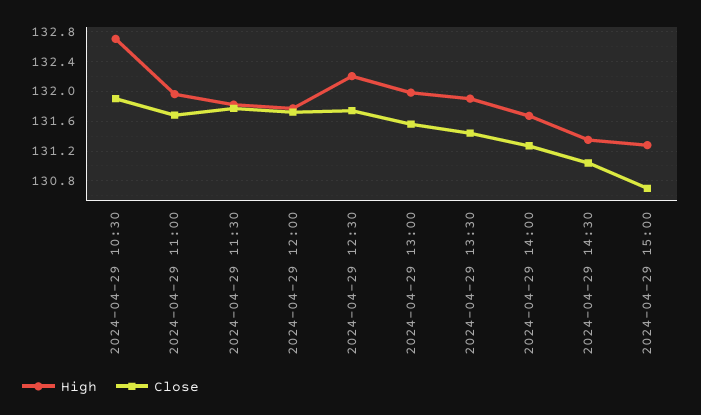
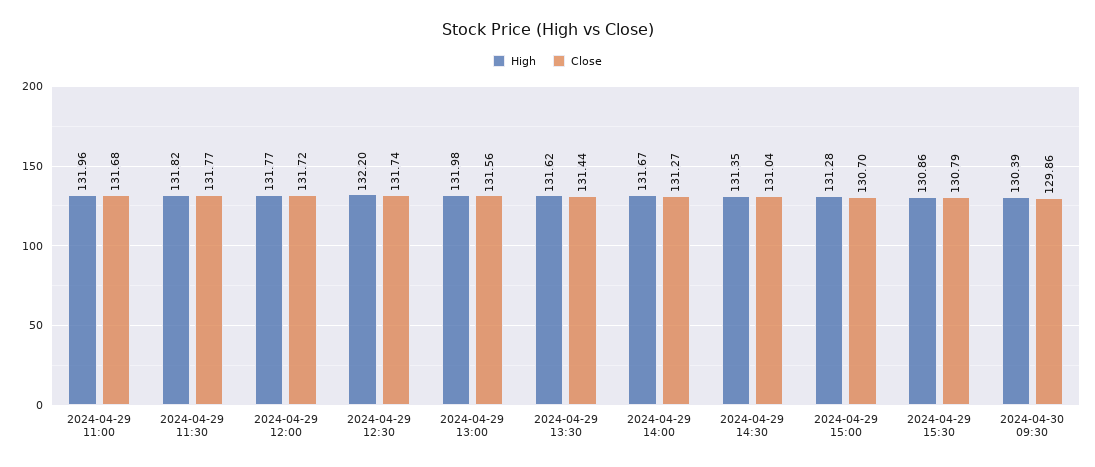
High, 2024-04-29 10:30: 132.7 -> none
Close, 2024-04-29 10:30: 131.9 -> none
High, 2024-04-29 13:30: 131.9 -> 131.62
High, 2024-04-29 15:30: none -> 130.86
Close, 2024-04-29 15:30: none -> 130.79
High, 2024-04-30 09:30: none -> 130.39
Close, 2024-04-30 09:30: none -> 129.86

